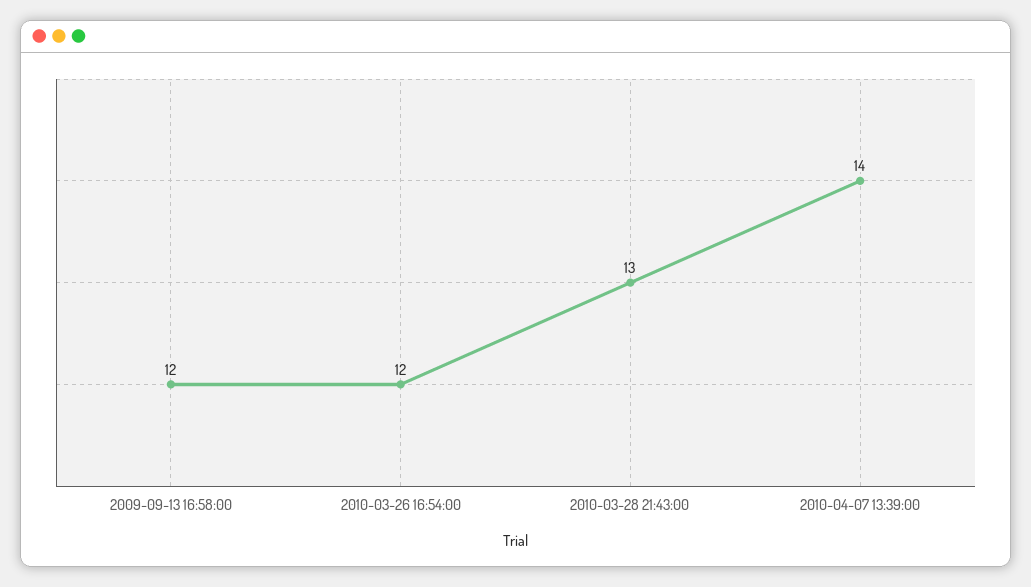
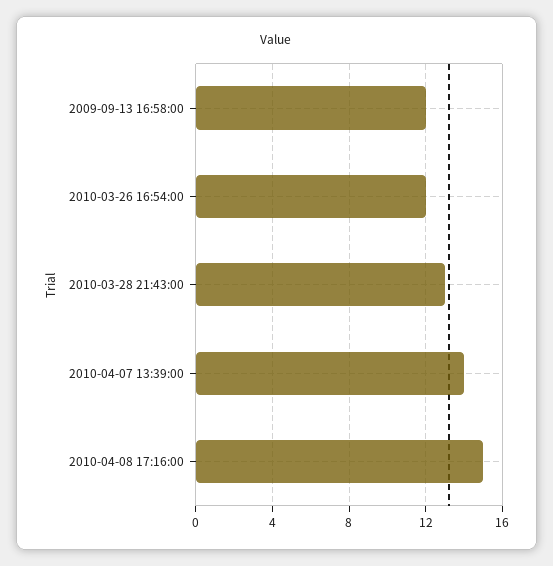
2010-04-08 17:16:00: none -> 15

